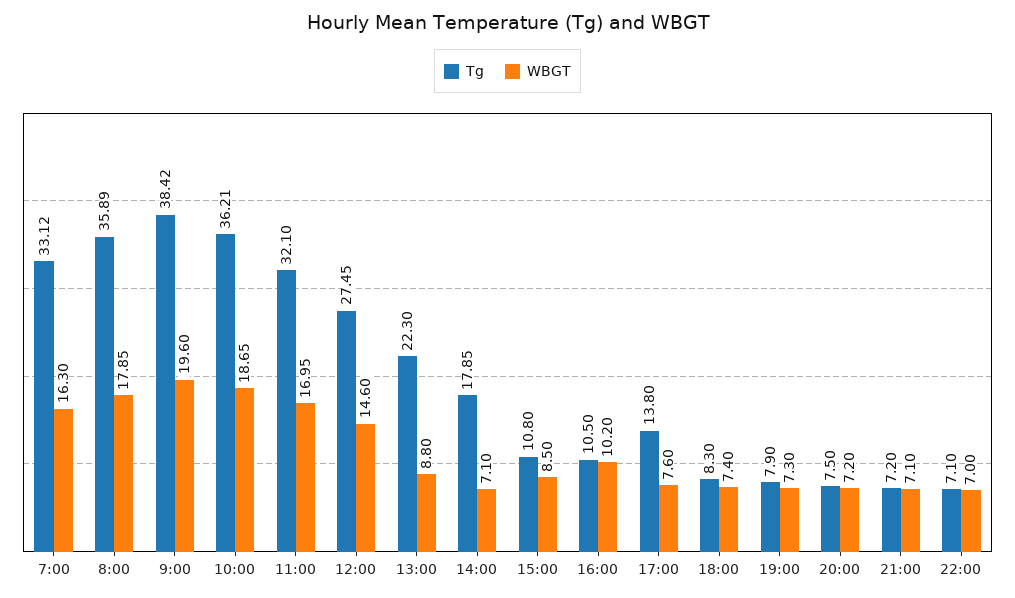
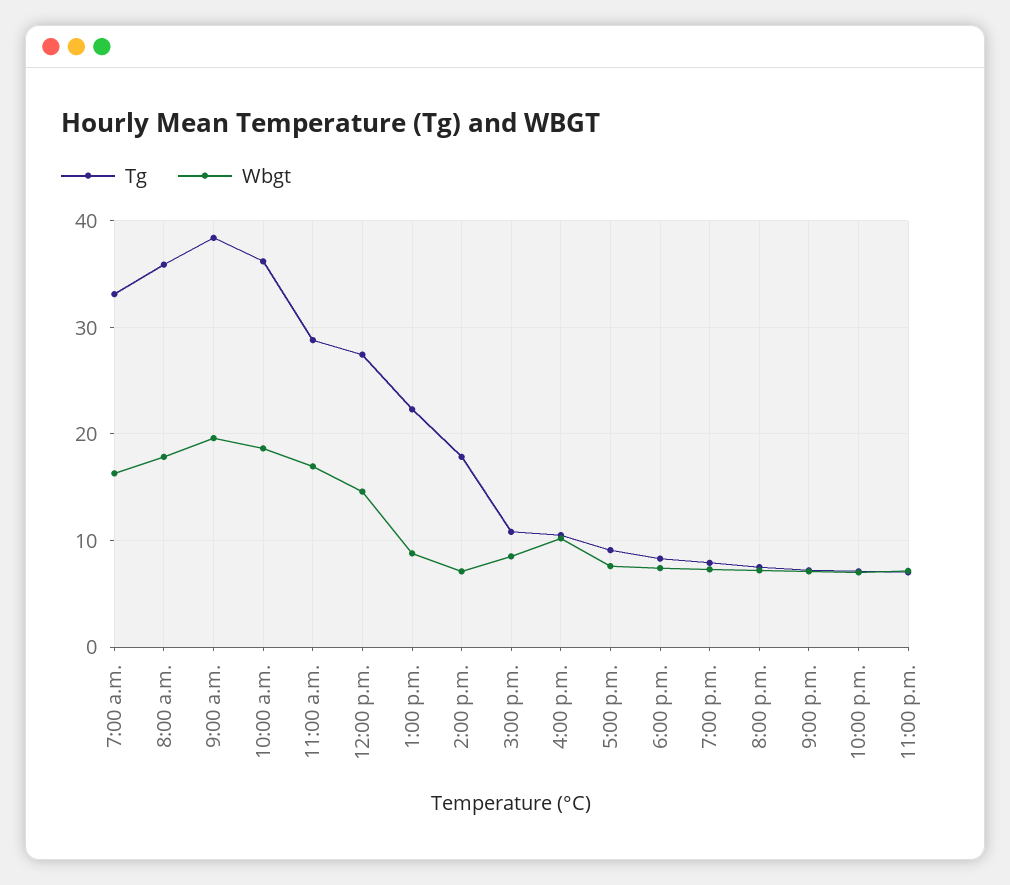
Tg, 11:00: 32.1 -> 29
Tg, 17:00: 13.8 -> 9
Tg, 11:00 p.m.: none -> 7
WBGT, 11:00 p.m.: none -> 7

